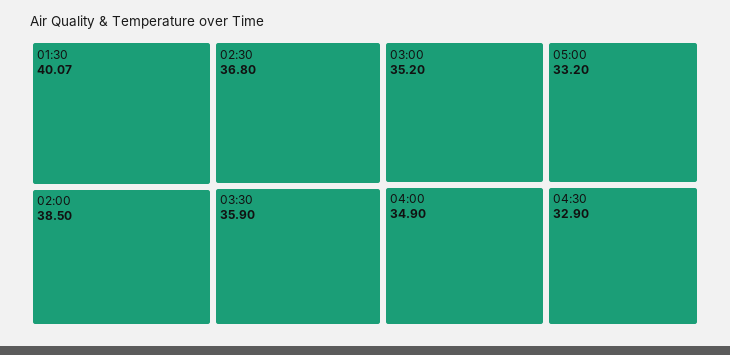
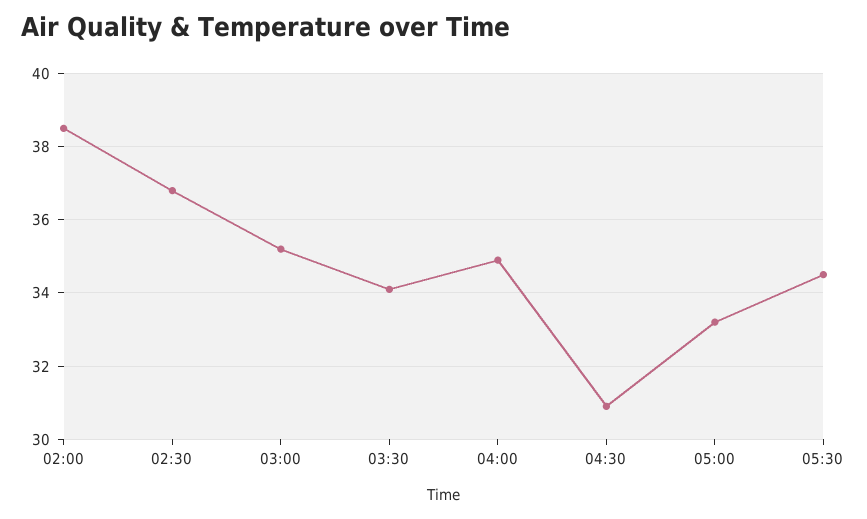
01:30: 40.07 -> none
03:30: 35.9 -> 34
04:30: 32.9 -> 31
05:30: none -> 34.5

